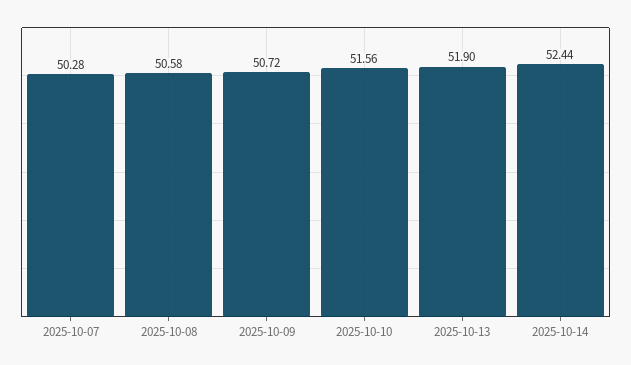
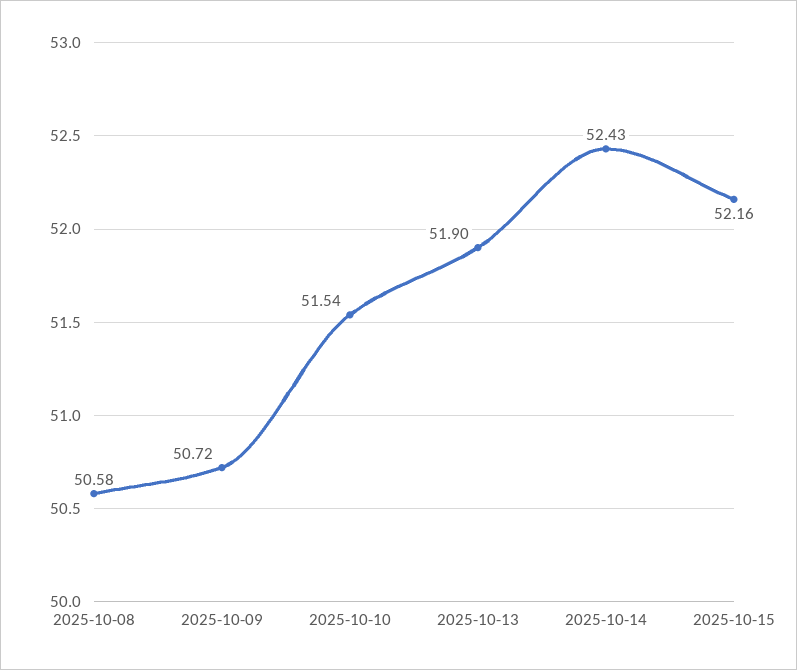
2025-10-07: 50.28 -> none
2025-10-10: 51.56 -> 51.54
2025-10-14: 52.44 -> 52.43
2025-10-15: none -> 52.16

